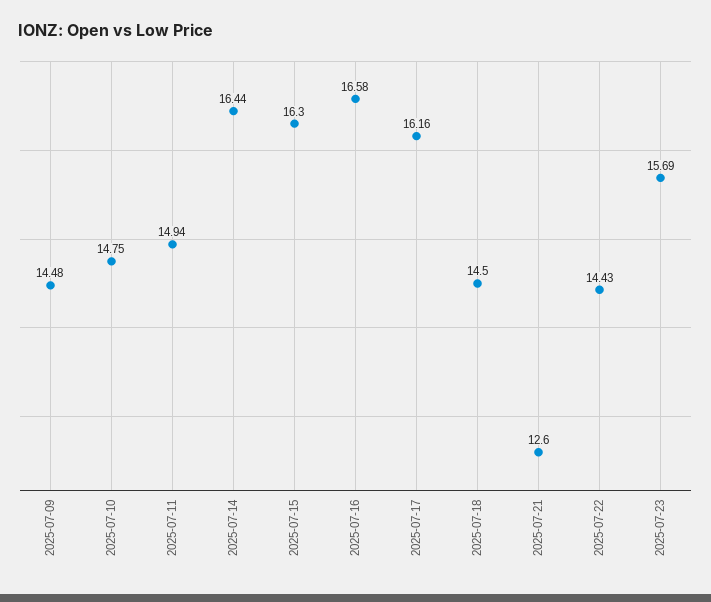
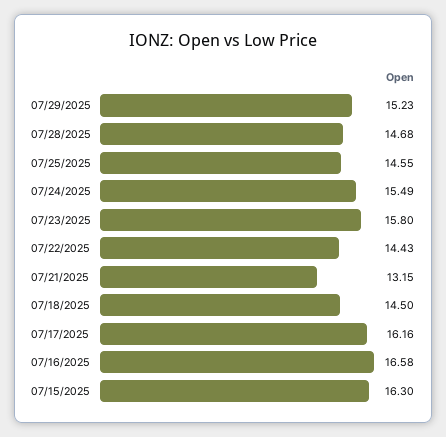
2025-07-09: 14.48 -> none
2025-07-10: 14.75 -> none
2025-07-11: 14.94 -> none
2025-07-14: 16.44 -> none
2025-07-21: 12.6 -> 13.15
2025-07-23: 15.69 -> 15.8
07/29/2025: none -> 15.23
07/28/2025: none -> 14.68
07/25/2025: none -> 14.55
07/24/2025: none -> 15.49

